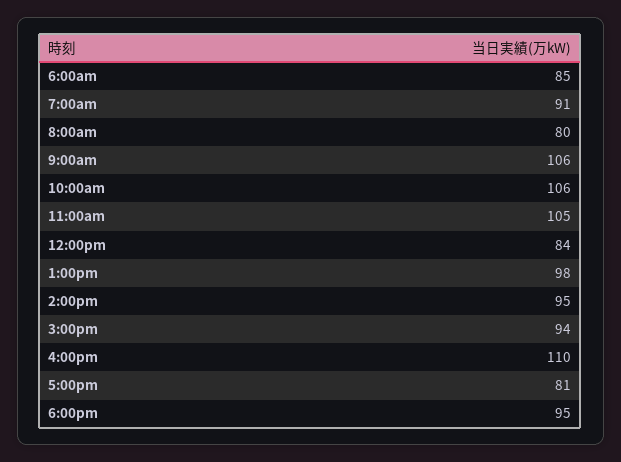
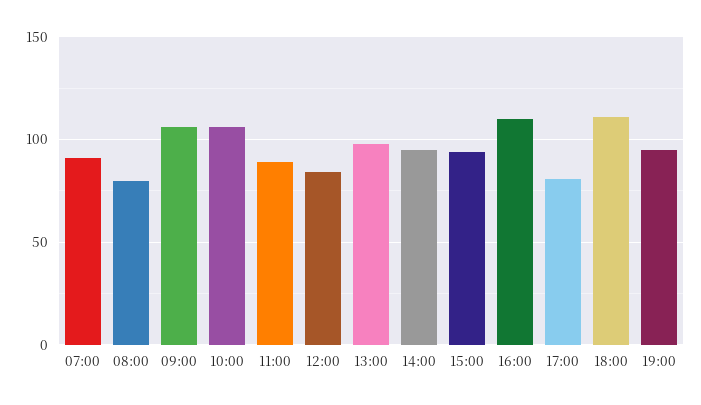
6:00am: 85 -> none
11:00am: 105 -> 90
6:00pm: 95 -> 110
19:00: none -> 95

